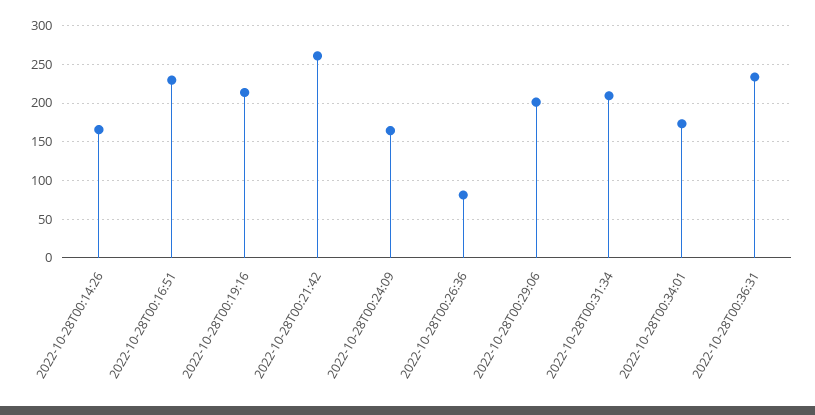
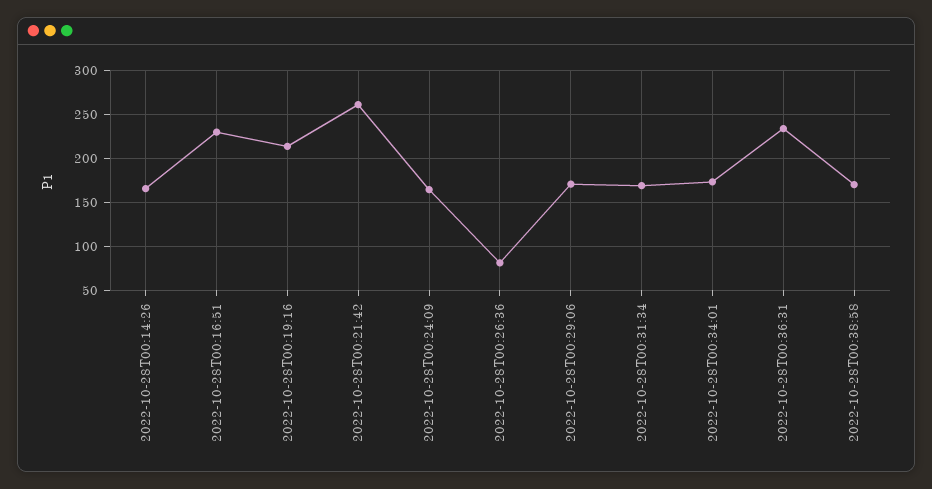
2022-10-28T00:29:06: 200 -> 170
2022-10-28T00:31:34: 210 -> 170
2022-10-28T00:38:58: none -> 170

